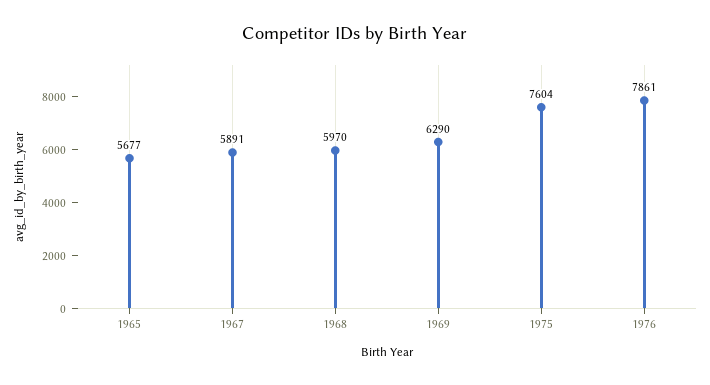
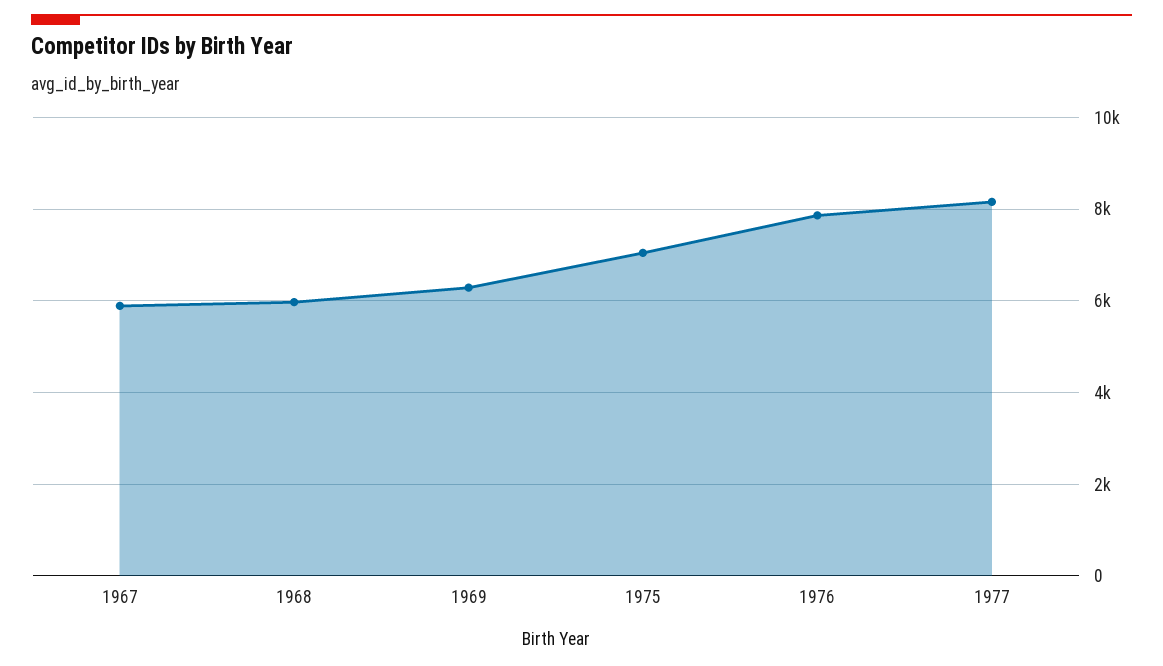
1965: 5677 -> none
1975: 7604 -> 7000
1977: none -> 8200

